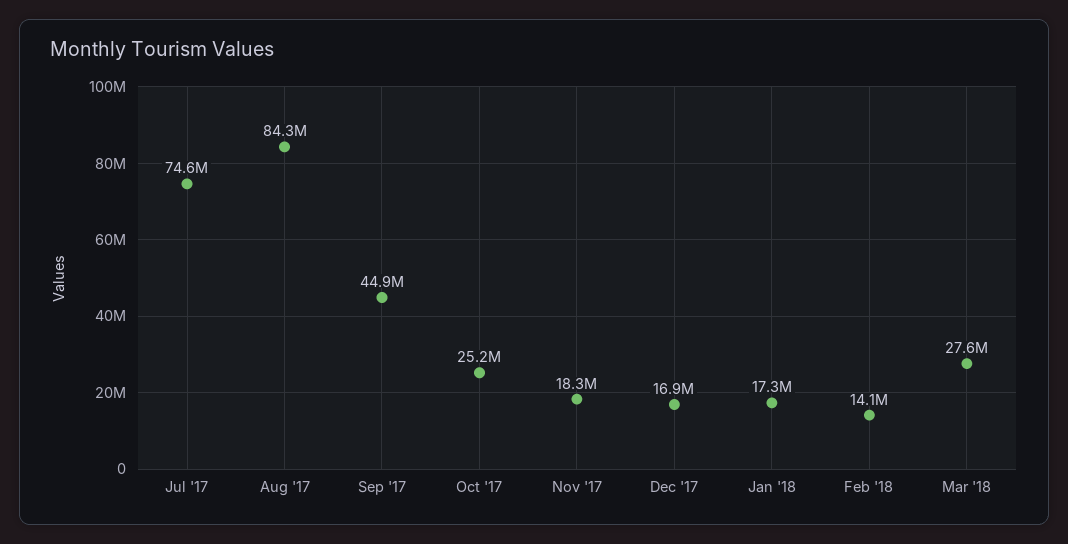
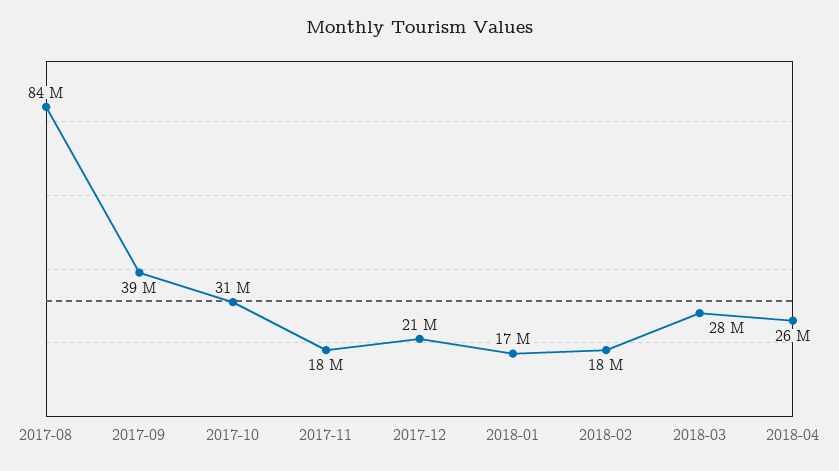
Jul '17: 74600000 -> none
Sep '17: 44900000 -> 39000000
Oct '17: 25200000 -> 31000000
Dec '17: 16900000 -> 21000000
Feb '18: 14100000 -> 18000000
2018-04: none -> 26000000

